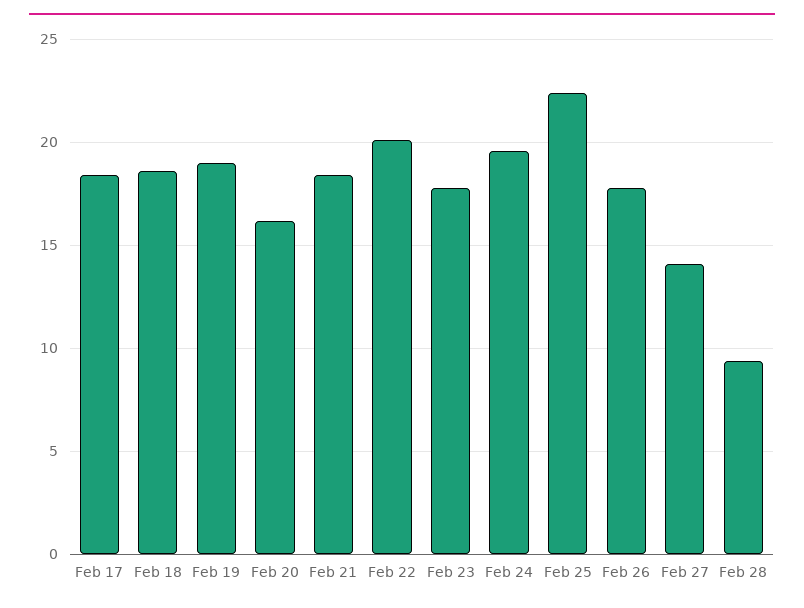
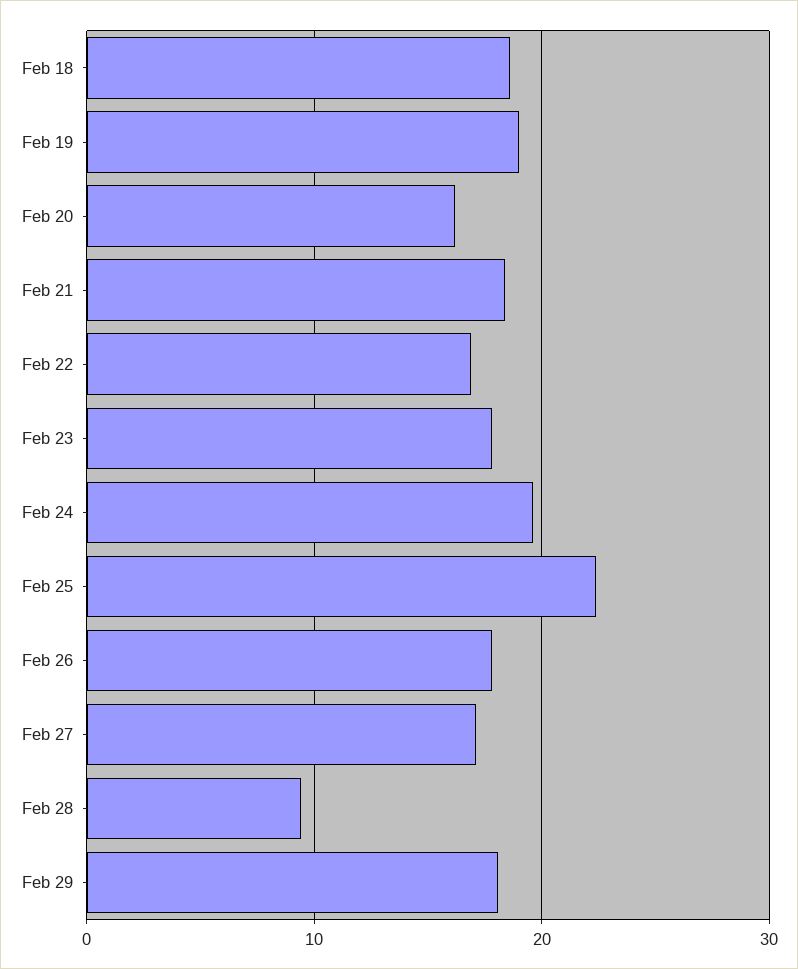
Feb 17: 18.5 -> none
Feb 22: 20 -> 17
Feb 27: 14 -> 17
Feb 29: none -> 18

